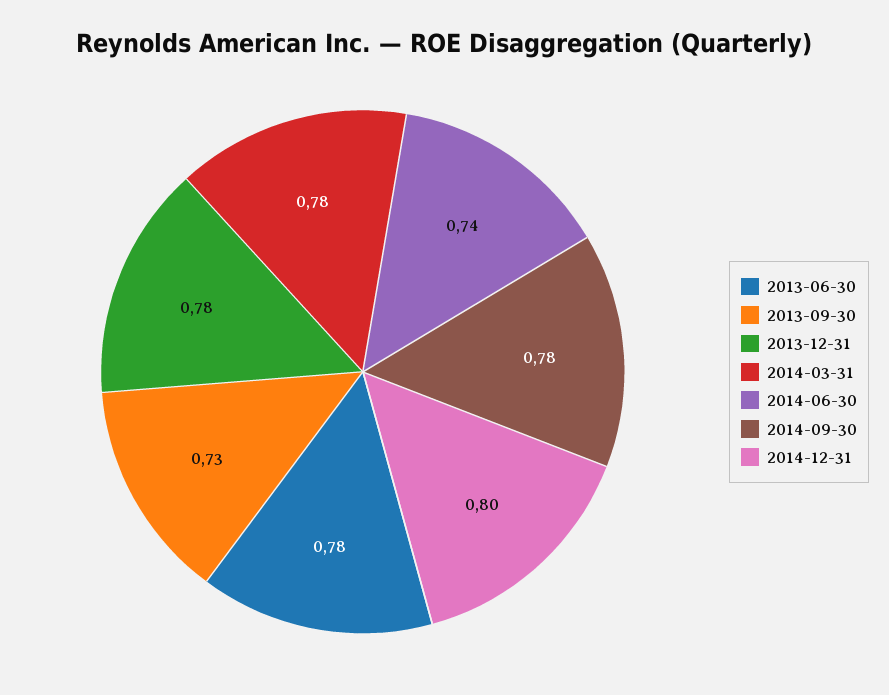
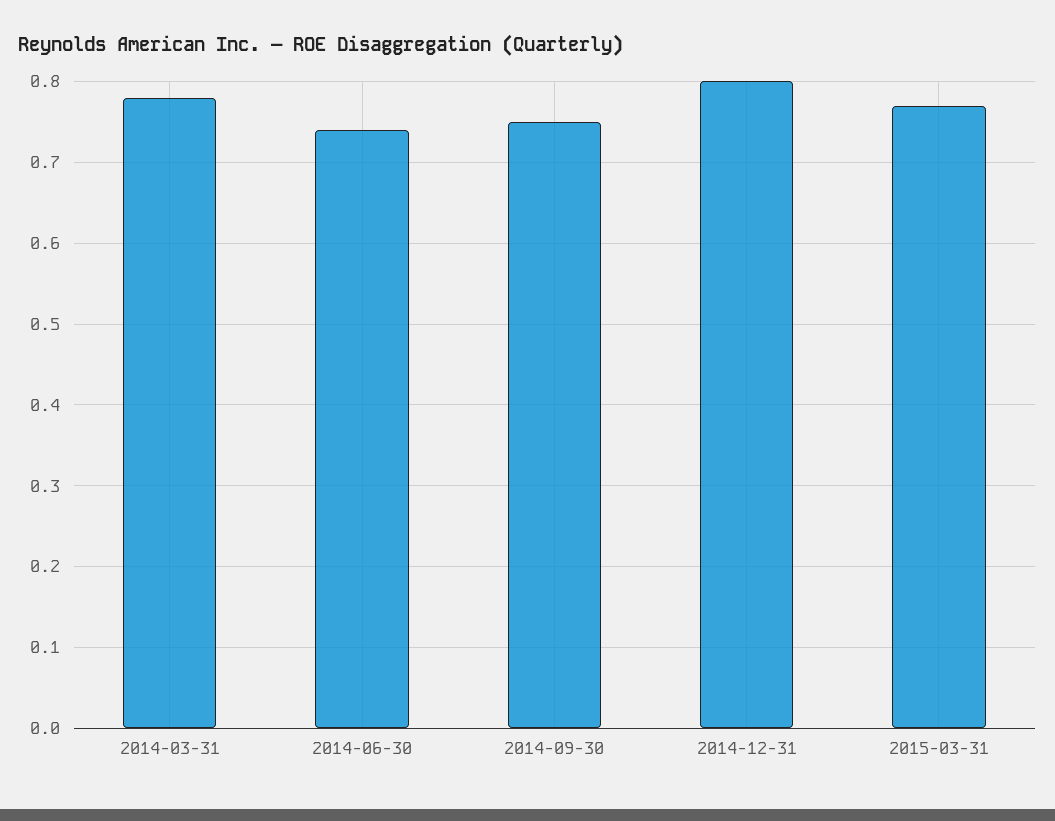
2013-06-30: 0.78 -> none
2013-09-30: 0.73 -> none
2013-12-31: 0.78 -> none
2014-09-30: 0.78 -> 0.75
2015-03-31: none -> 0.77

